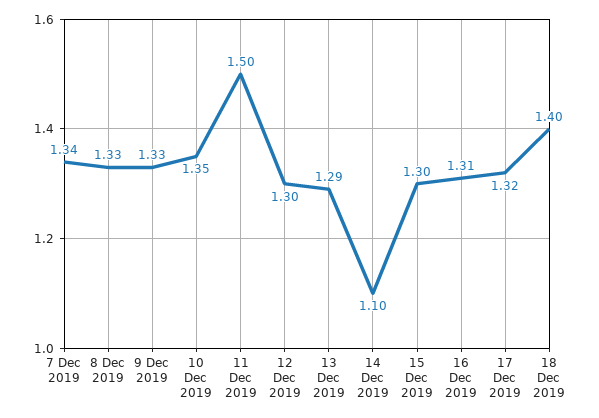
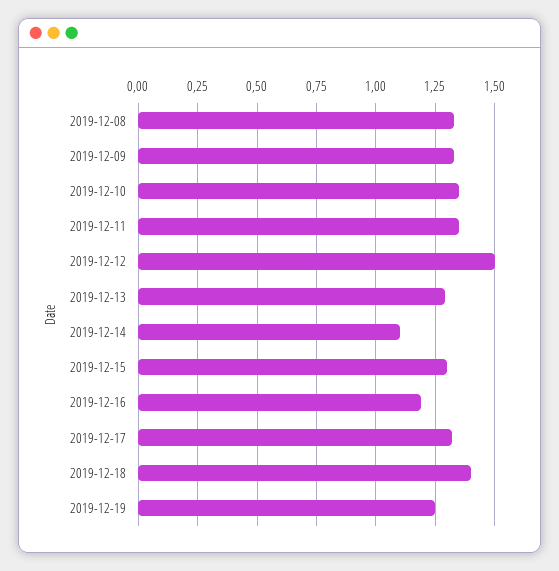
7 Dec 2019: 1.34 -> none
11 Dec 2019: 1.5 -> 1.35
12 Dec 2019: 1.3 -> 1.5
16 Dec 2019: 1.31 -> 1.2
2019-12-19: none -> 1.25

